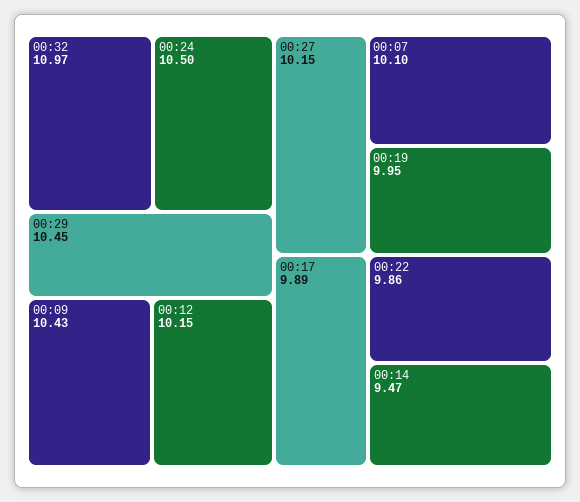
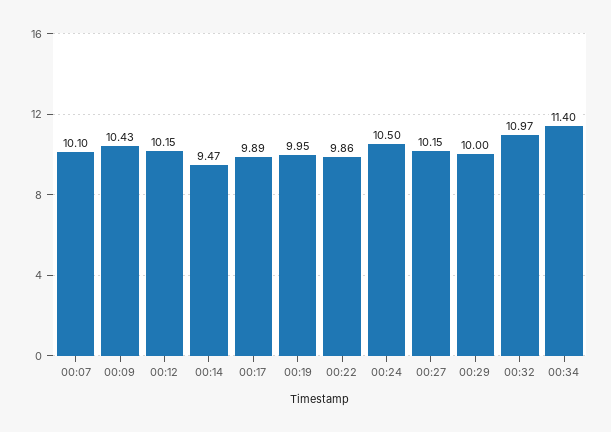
00:29: 10.45 -> 10
00:34: none -> 11.4

